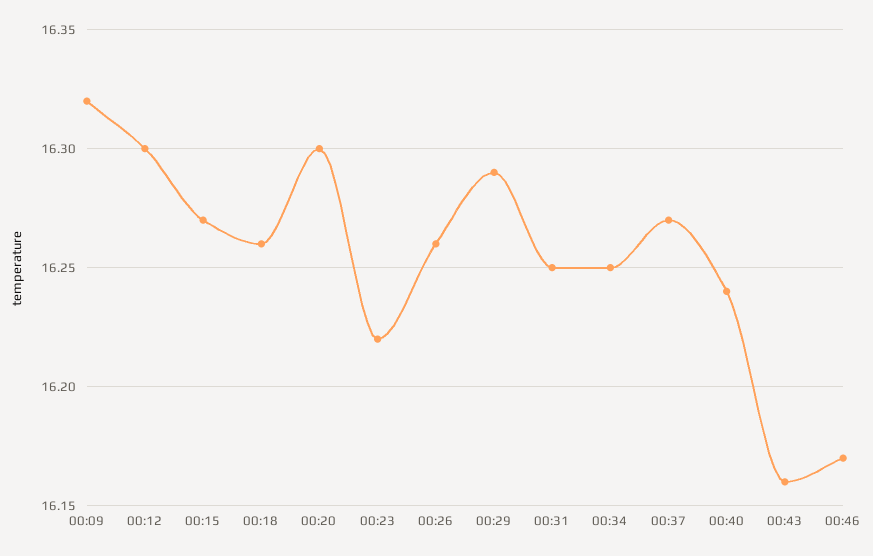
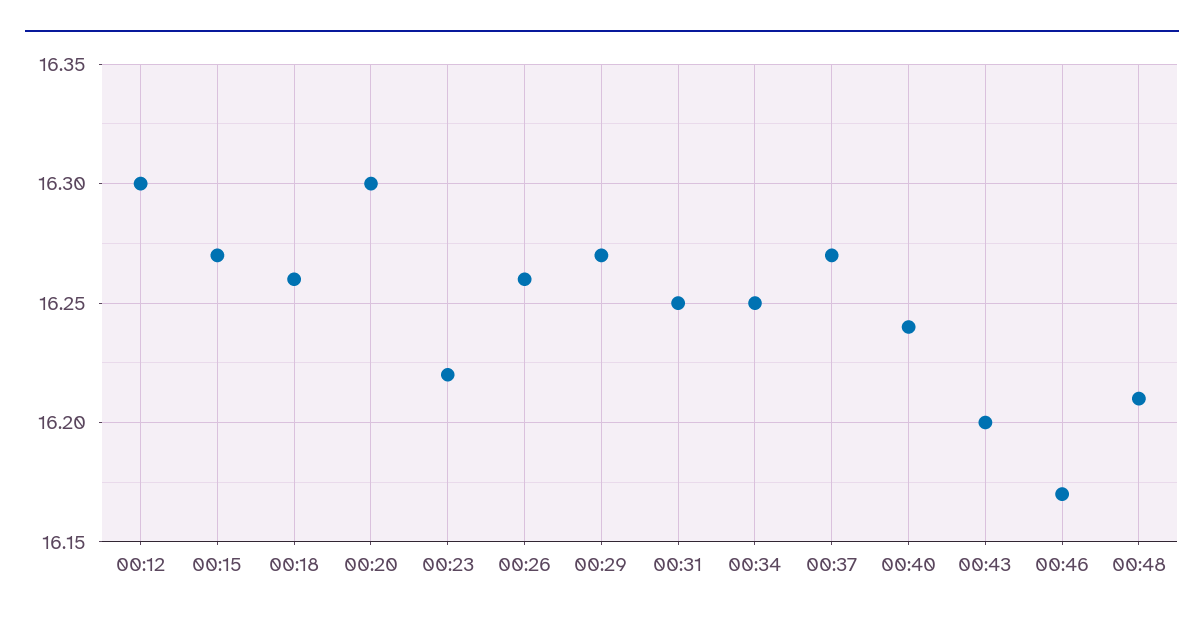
00:09: 16.32 -> none
00:29: 16.29 -> 16.27
00:43: 16.16 -> 16.2
00:48: none -> 16.21

